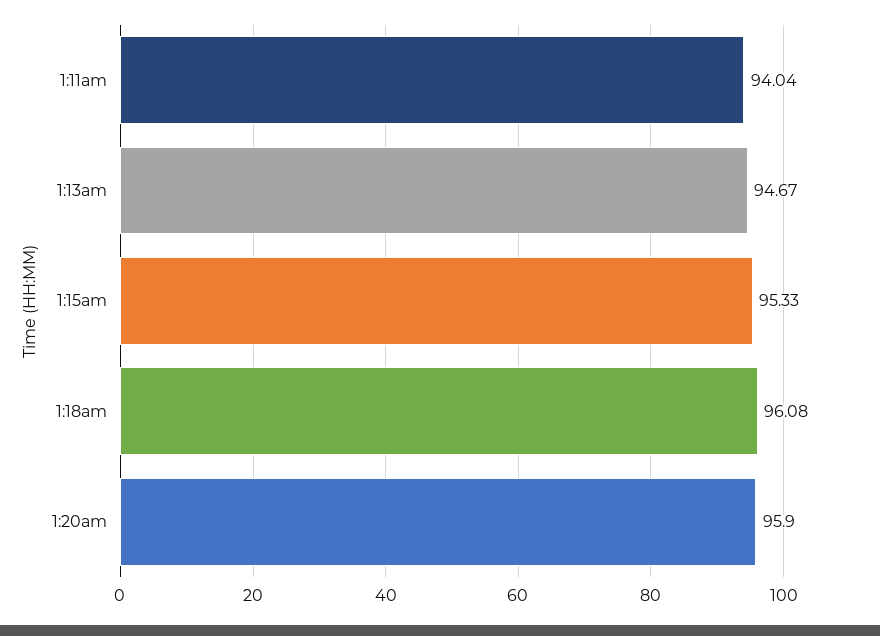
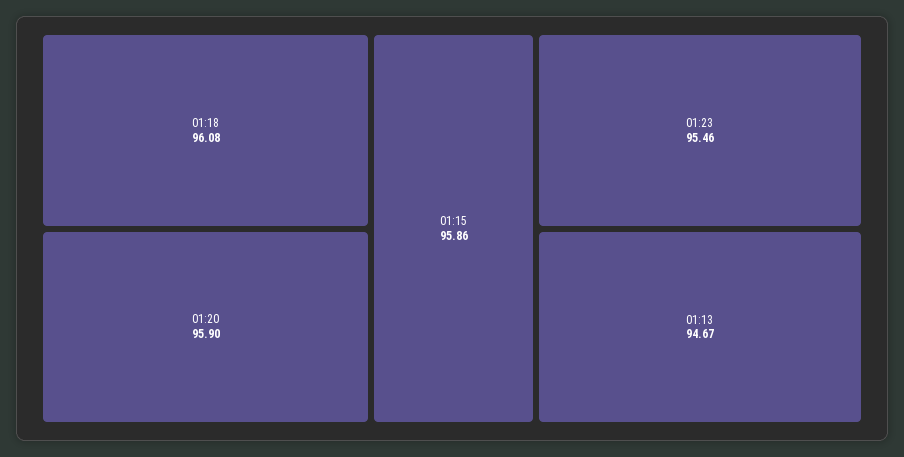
1:11am: 94.04 -> none
1:15am: 95.33 -> 95.86
01:23: none -> 95.46

